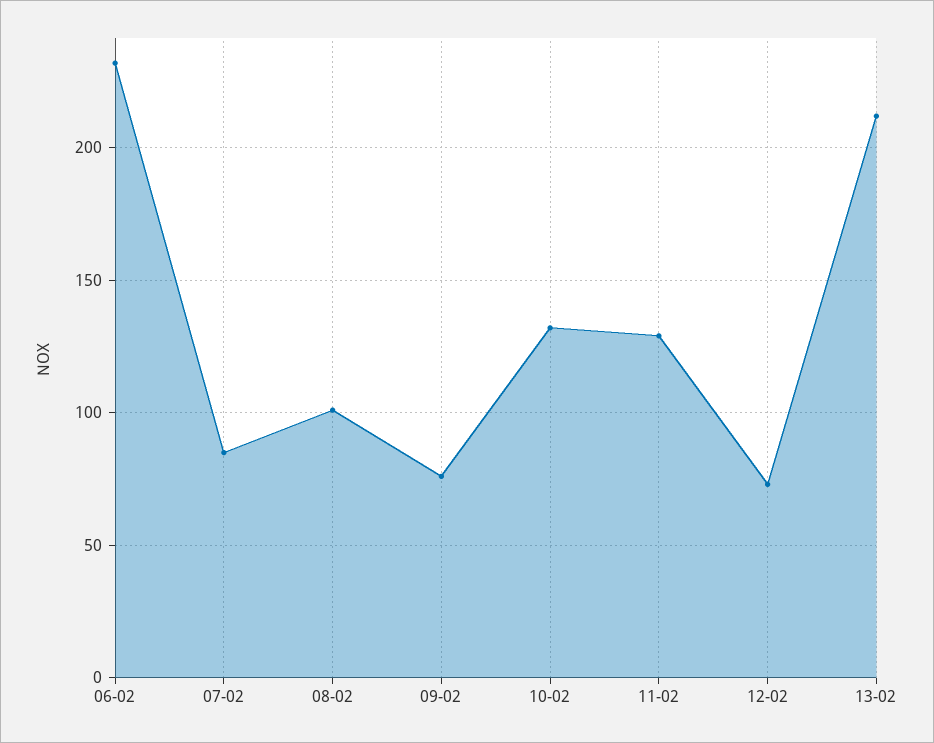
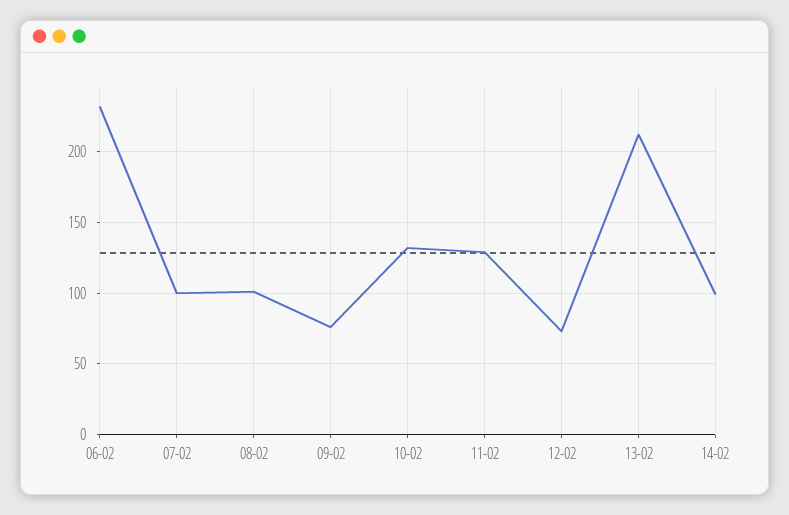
07-02: 85 -> 100
14-02: none -> 100

